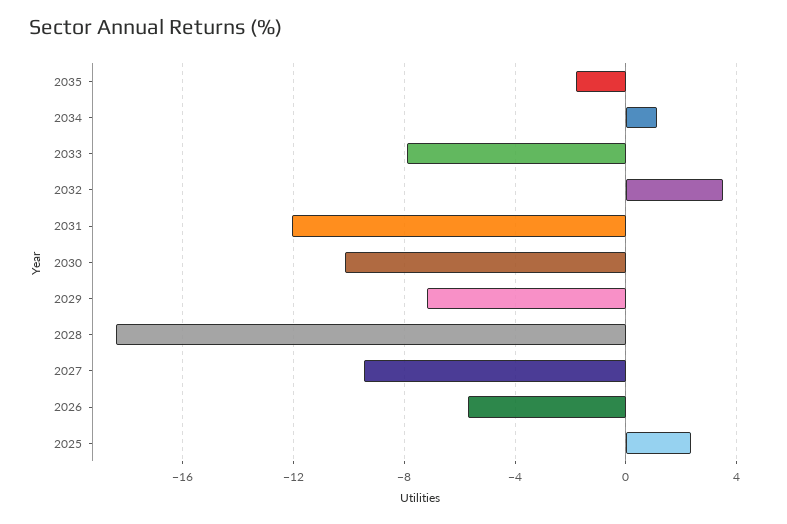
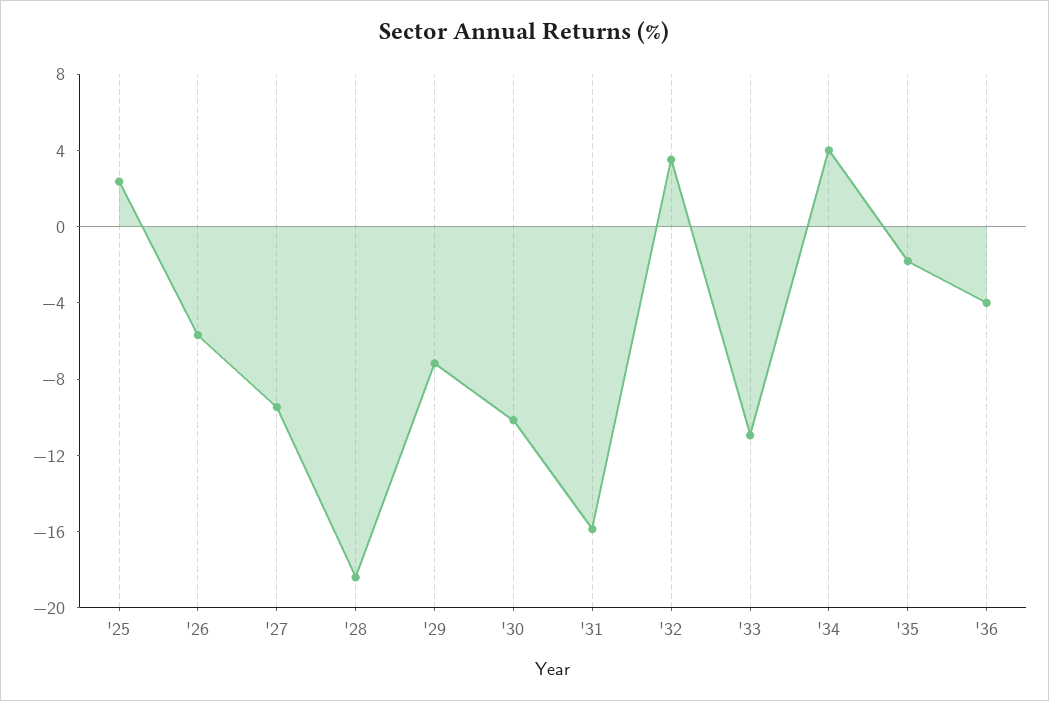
2034: 1 -> 4
2033: -8 -> -11
2031: -12 -> -16
'36: none -> -4

